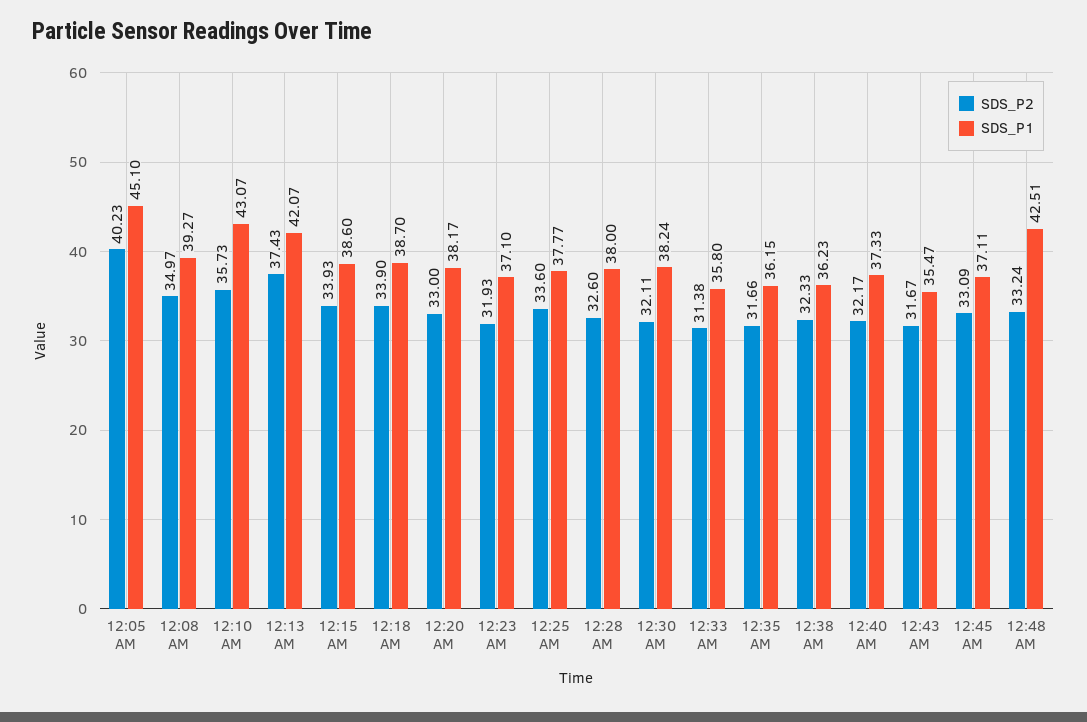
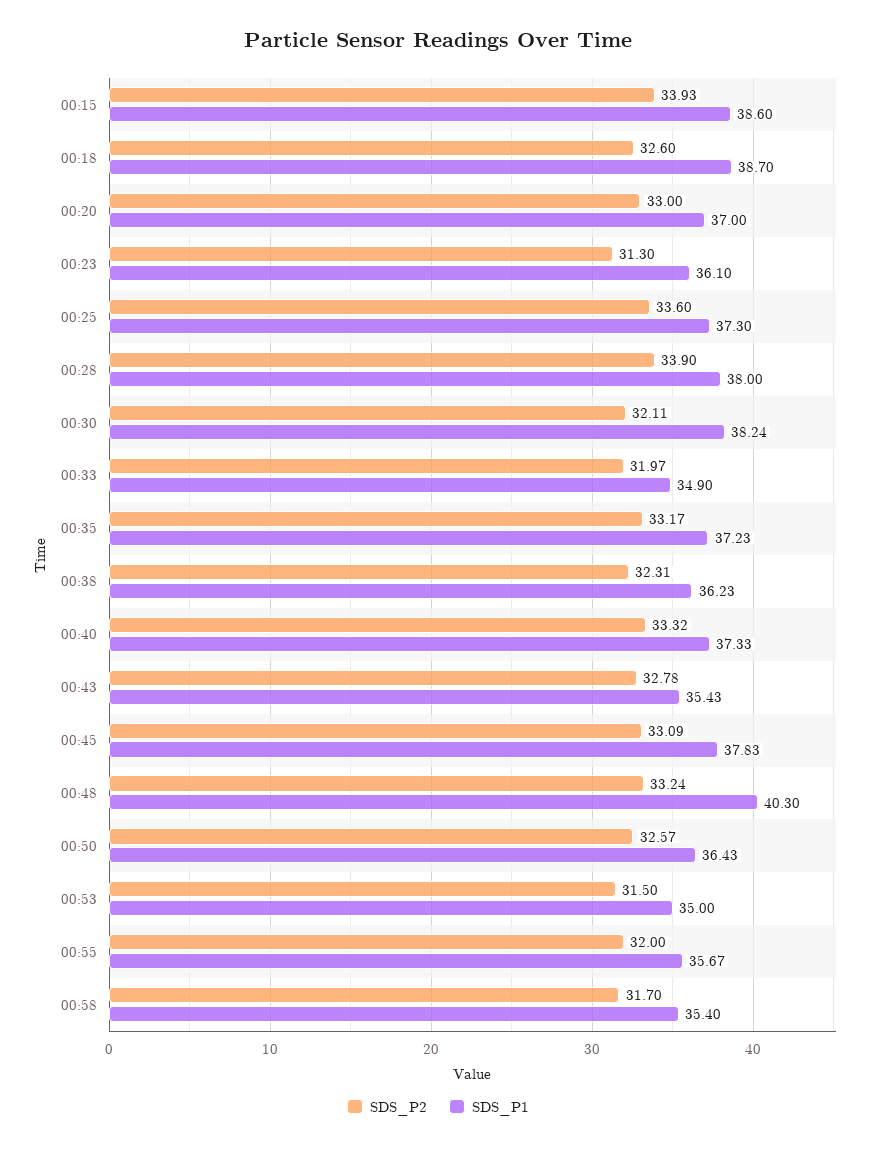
SDS_P2, 12:05 AM: 40.23 -> none
SDS_P1, 12:05 AM: 45.1 -> none
SDS_P2, 12:08 AM: 34.97 -> none
SDS_P1, 12:08 AM: 39.27 -> none
SDS_P2, 12:10 AM: 35.73 -> none
SDS_P1, 12:10 AM: 43.07 -> none
SDS_P2, 12:13 AM: 37.43 -> none
SDS_P1, 12:13 AM: 42.07 -> none
SDS_P2, 12:18 AM: 33.9 -> 32.6
SDS_P1, 12:20 AM: 38.17 -> 37
SDS_P2, 12:23 AM: 31.93 -> 31.3
SDS_P1, 12:23 AM: 37.1 -> 36.1
SDS_P1, 12:25 AM: 37.77 -> 37.3
SDS_P2, 12:28 AM: 32.6 -> 33.9
SDS_P2, 12:33 AM: 31.38 -> 31.97
SDS_P1, 12:33 AM: 35.8 -> 34.9
SDS_P2, 12:35 AM: 31.66 -> 33.17
SDS_P1, 12:35 AM: 36.15 -> 37.23
SDS_P2, 12:38 AM: 32.33 -> 32.31
SDS_P2, 12:40 AM: 32.17 -> 33.32
SDS_P2, 12:43 AM: 31.67 -> 32.78
SDS_P1, 12:43 AM: 35.47 -> 35.43
SDS_P1, 12:45 AM: 37.11 -> 37.83
SDS_P1, 12:48 AM: 42.51 -> 40.3
SDS_P2, 00:50: none -> 32.57
SDS_P1, 00:50: none -> 36.43
SDS_P2, 00:53: none -> 31.5
SDS_P1, 00:53: none -> 35
SDS_P2, 00:55: none -> 32
SDS_P1, 00:55: none -> 35.67
SDS_P2, 00:58: none -> 31.7
SDS_P1, 00:58: none -> 35.4

